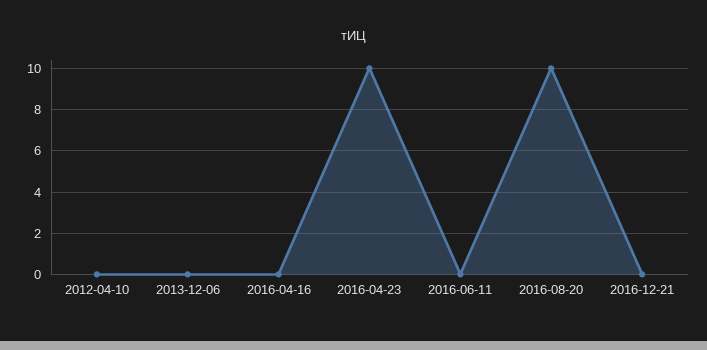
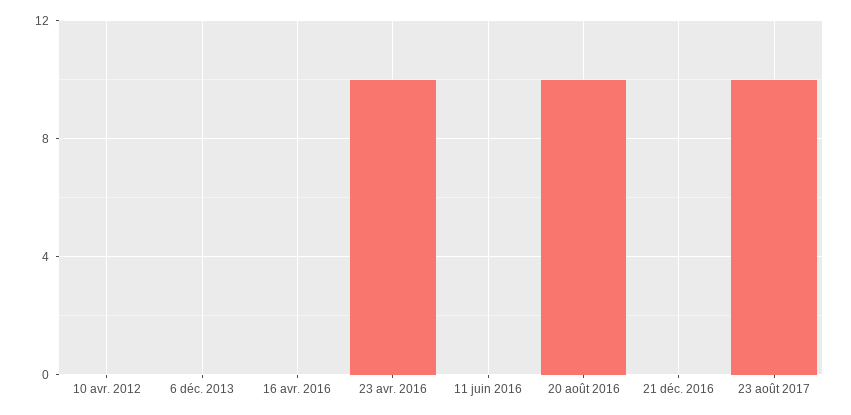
23 août 2017: none -> 10

